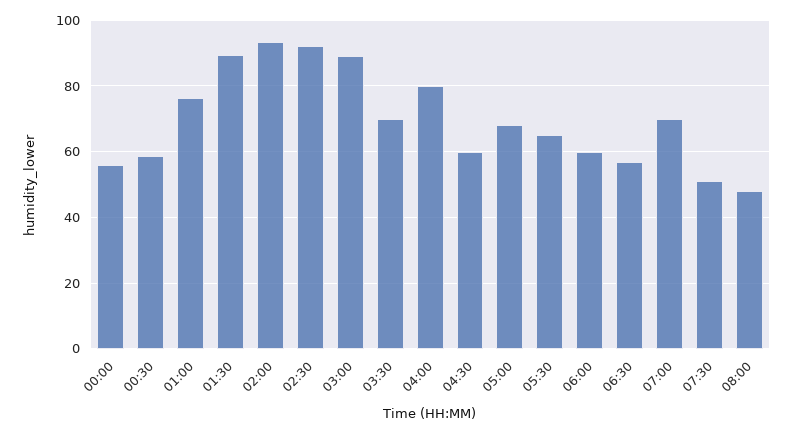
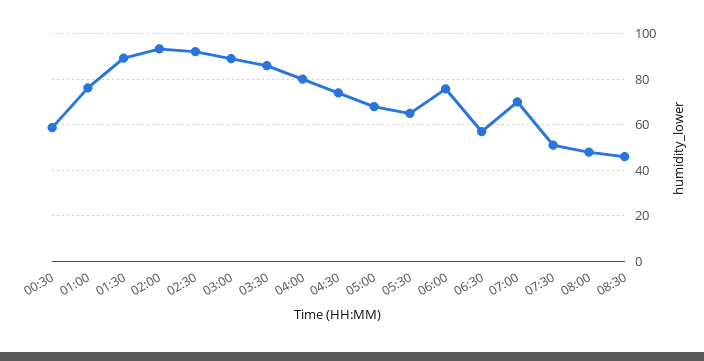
00:00: 56 -> none
03:30: 70 -> 85
04:30: 60 -> 75
06:00: 60 -> 75
08:30: none -> 45

